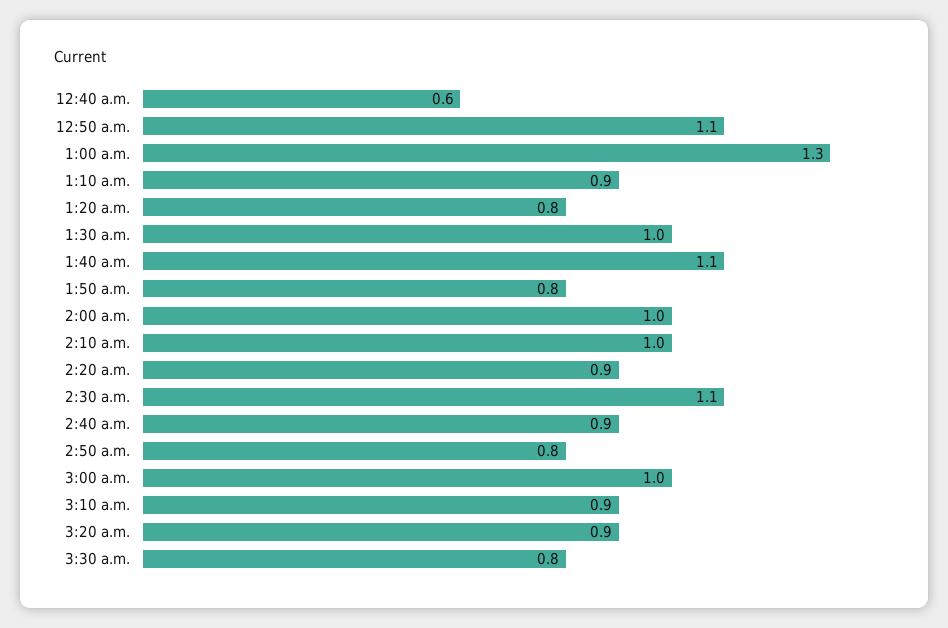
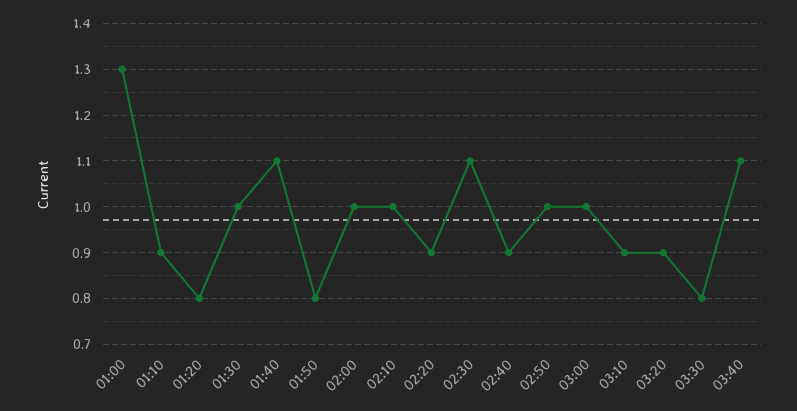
12:40 a.m.: 0.6 -> none
12:50 a.m.: 1.1 -> none
2:50 a.m.: 0.8 -> 1
03:40: none -> 1.1

